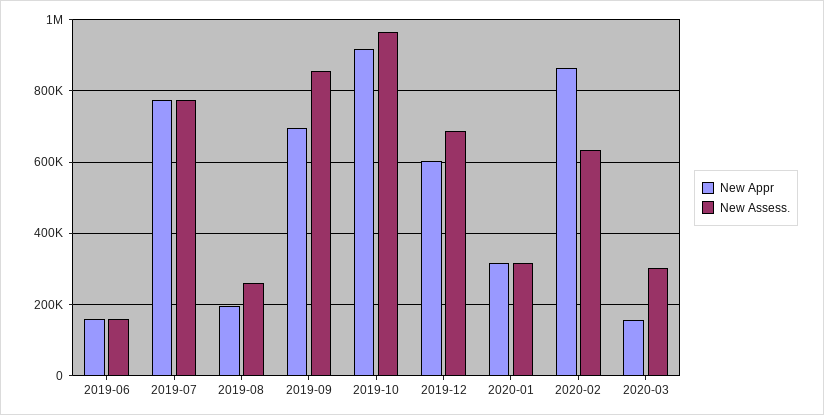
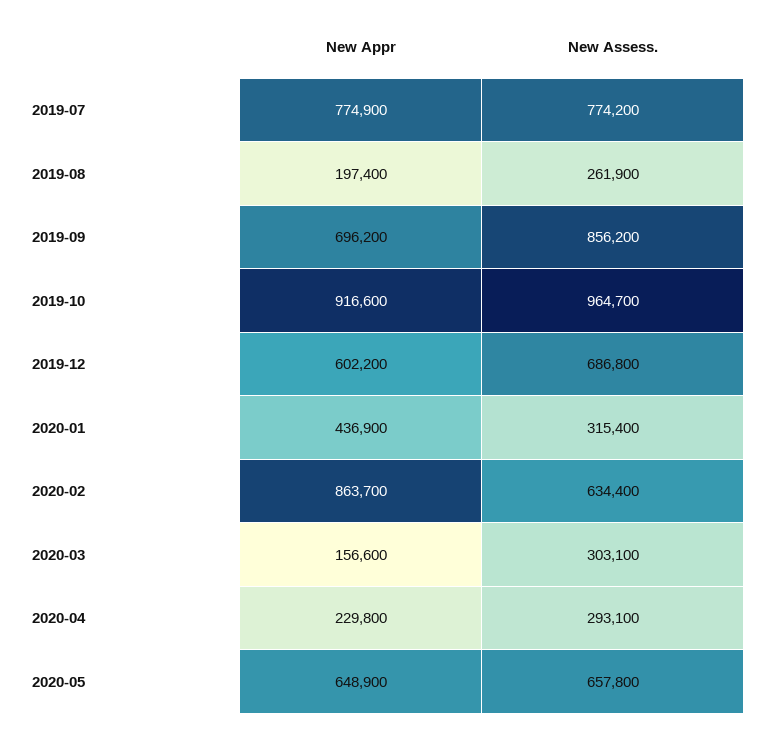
New Appr, 2019-06: 160000 -> none
New Assess., 2019-06: 160000 -> none
New Appr, 2020-01: 320000 -> 436900
New Appr, 2020-04: none -> 229800
New Assess., 2020-04: none -> 293100
New Appr, 2020-05: none -> 648900
New Assess., 2020-05: none -> 657800

